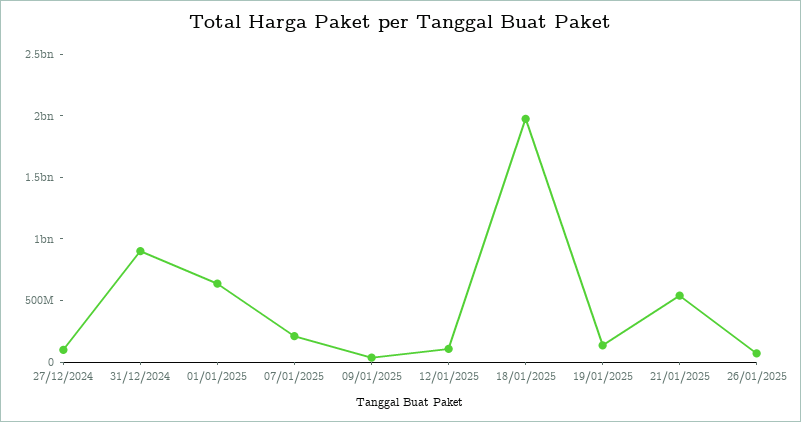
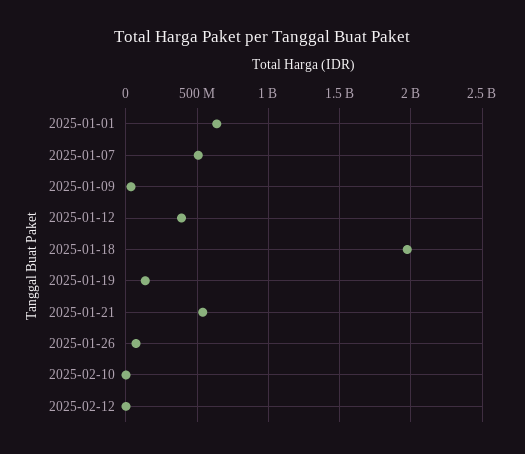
27/12/2024: 100000000 -> none
31/12/2024: 900000000 -> none
07/01/2025: 200000000 -> 500000000
12/01/2025: 100000000 -> 400000000
2025-02-10: none -> 0
2025-02-12: none -> 0

